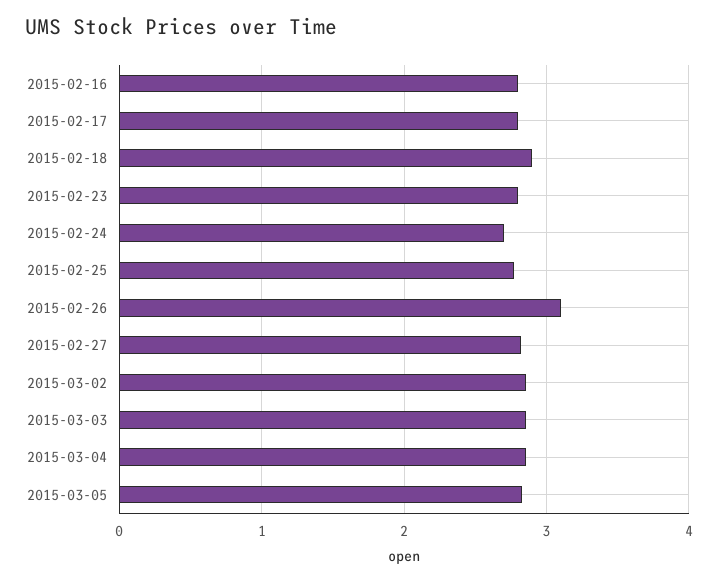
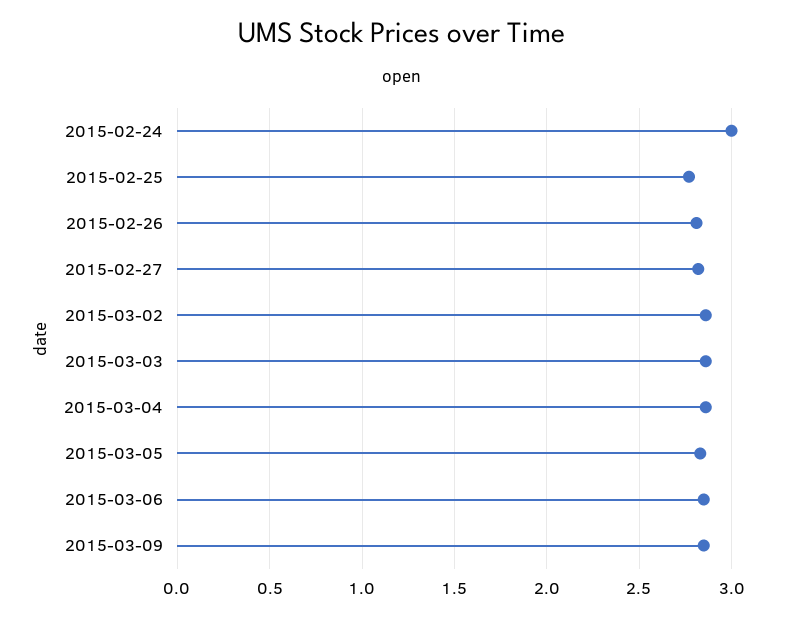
2015-02-16: 2.8 -> none
2015-02-17: 2.8 -> none
2015-02-18: 2.9 -> none
2015-02-23: 2.8 -> none
2015-02-24: 2.7 -> 3
2015-02-26: 3.1 -> 2.8
2015-03-06: none -> 2.85
2015-03-09: none -> 2.85

